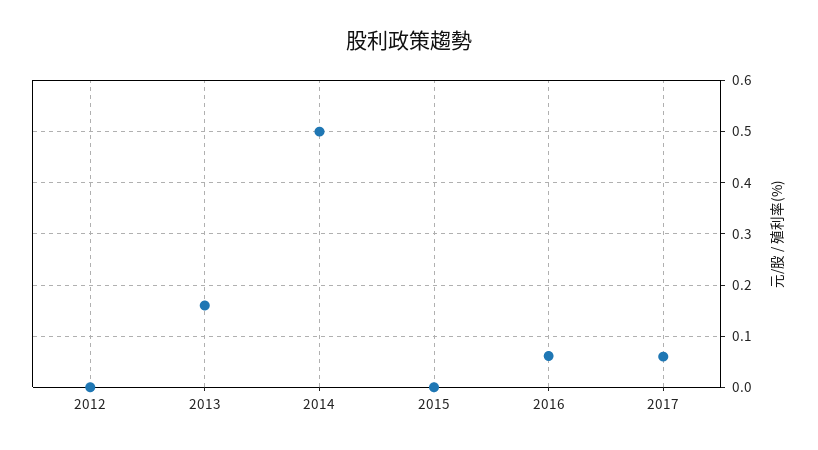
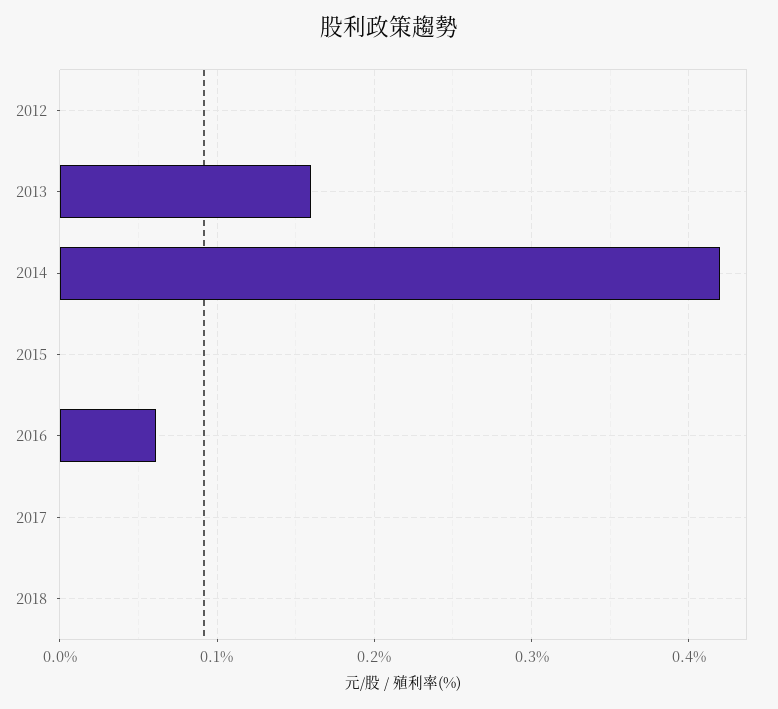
2014: 0.5 -> 0.42
2017: 0.06 -> 0
2018: none -> 0

